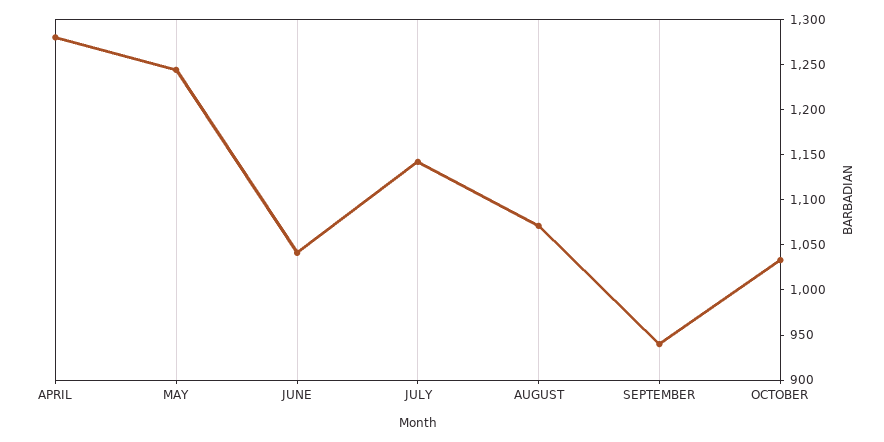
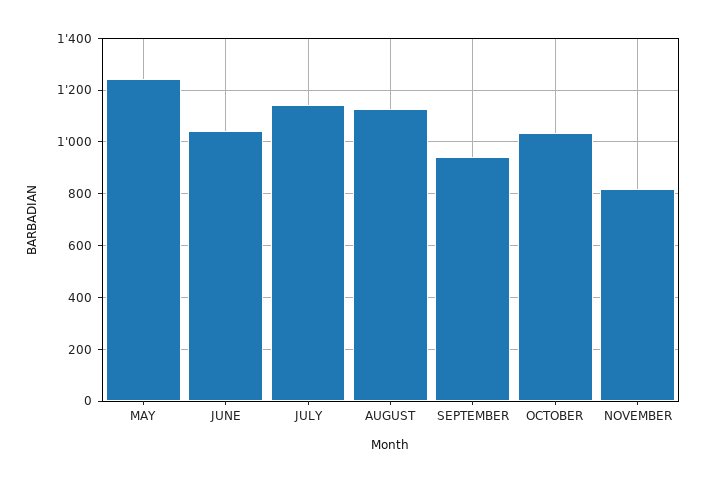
APRIL: 1280 -> none
AUGUST: 1070 -> 1125
NOVEMBER: none -> 825

